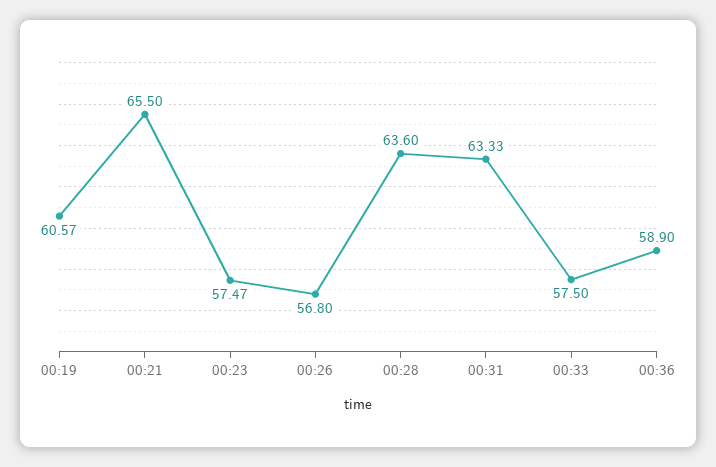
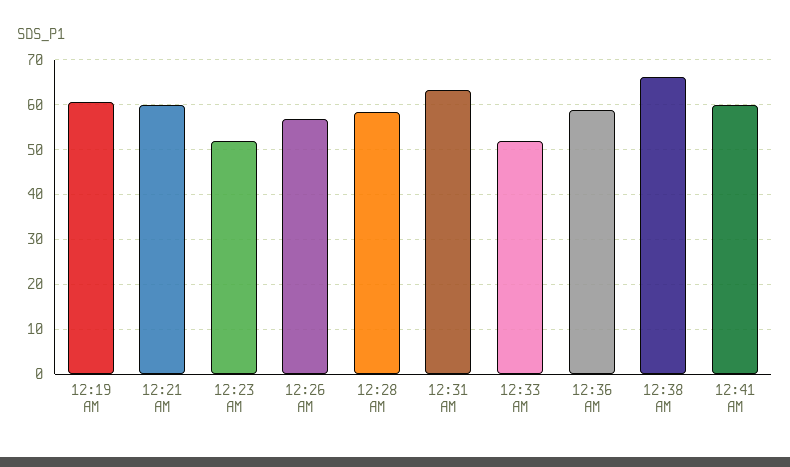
00:21: 65.5 -> 60
00:23: 57.47 -> 52
00:28: 63.6 -> 58
00:33: 57.5 -> 52
12:38 AM: none -> 66
12:41 AM: none -> 60

